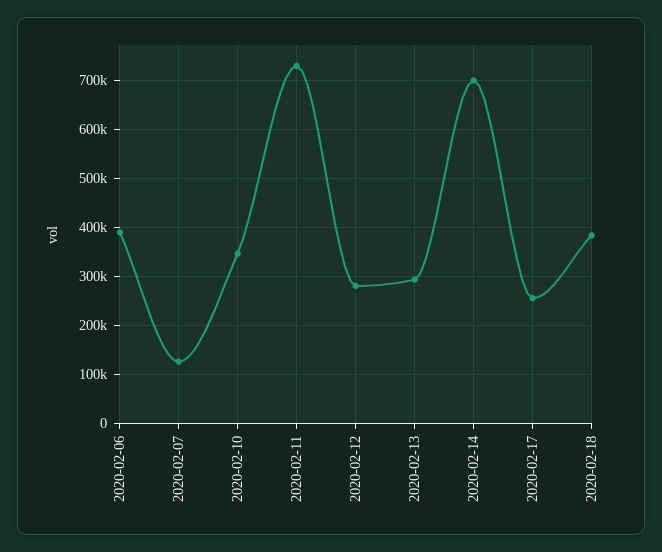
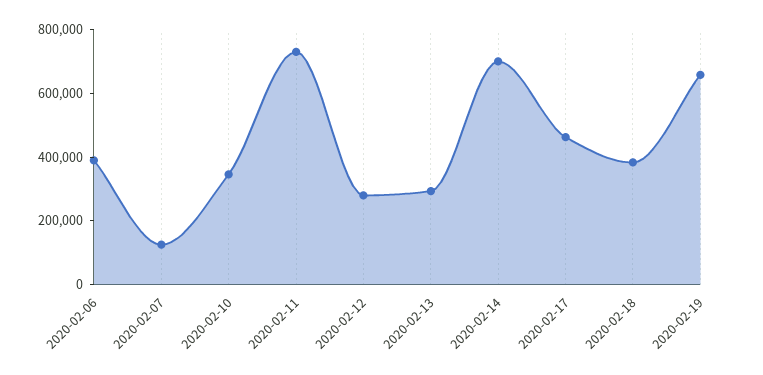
2020-02-17: 260000 -> 450000
2020-02-19: none -> 650000

